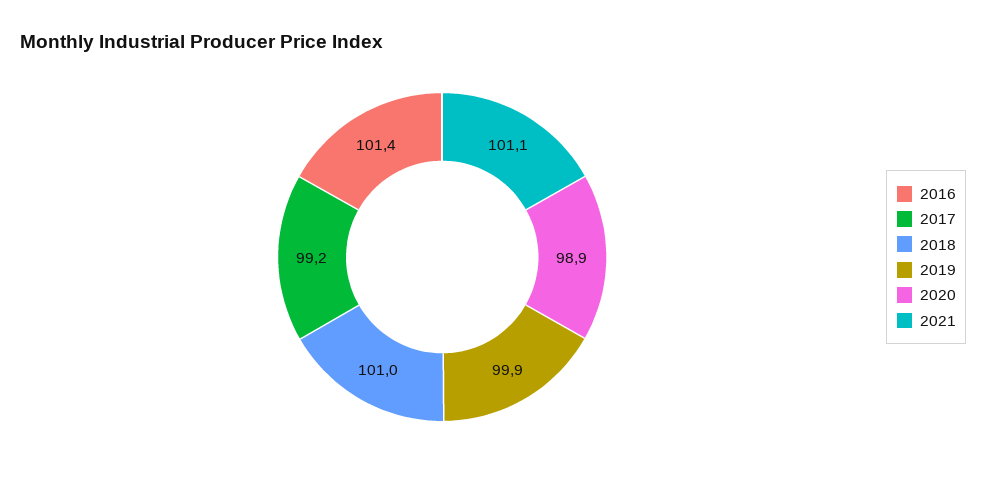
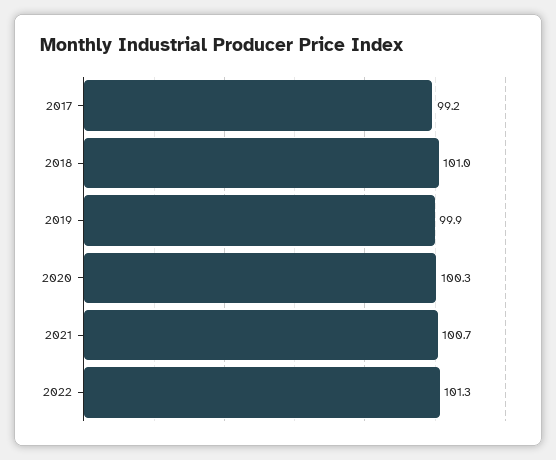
2016: 101.4 -> none
2020: 98.9 -> 100.3
2021: 101.1 -> 100.7
2022: none -> 101.3

